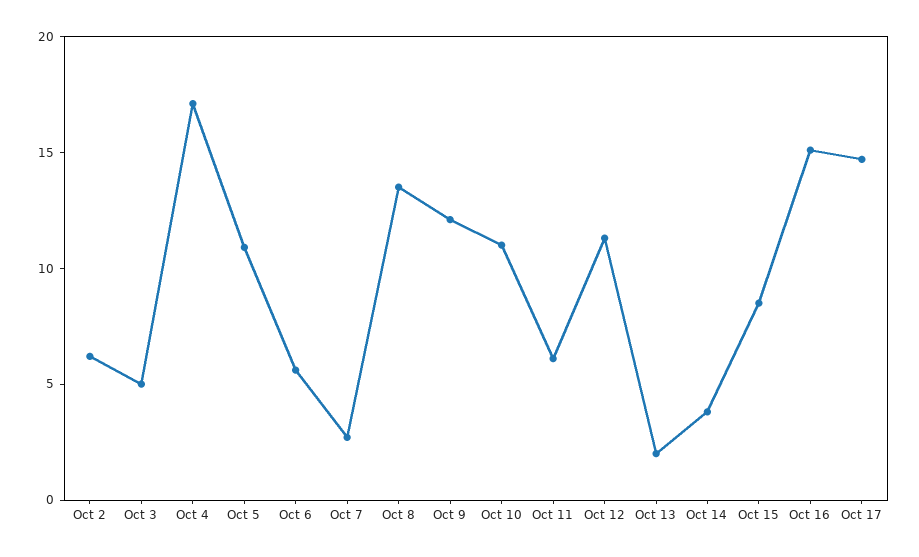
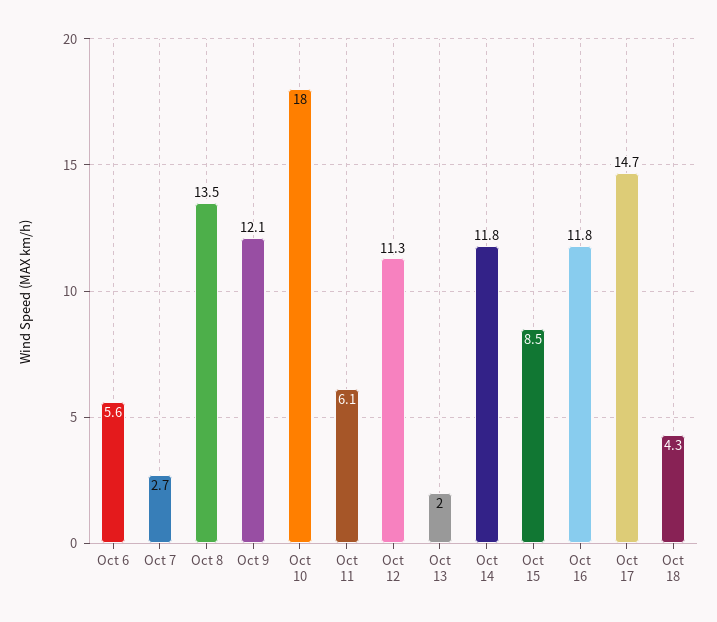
Oct 2: 6 -> none
Oct 3: 5 -> none
Oct 4: 17 -> none
Oct 5: 11 -> none
Oct 10: 11 -> 18
Oct 14: 4 -> 11.8
Oct 16: 15 -> 11.8
Oct 18: none -> 4.3

